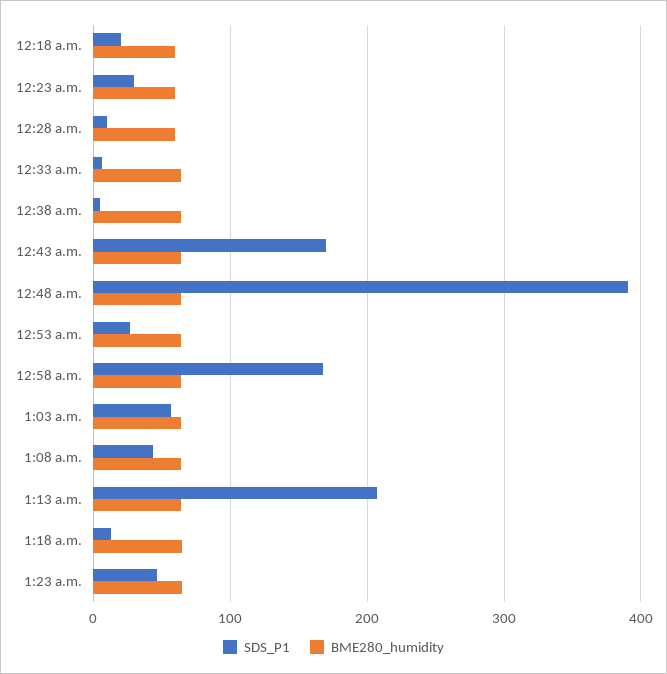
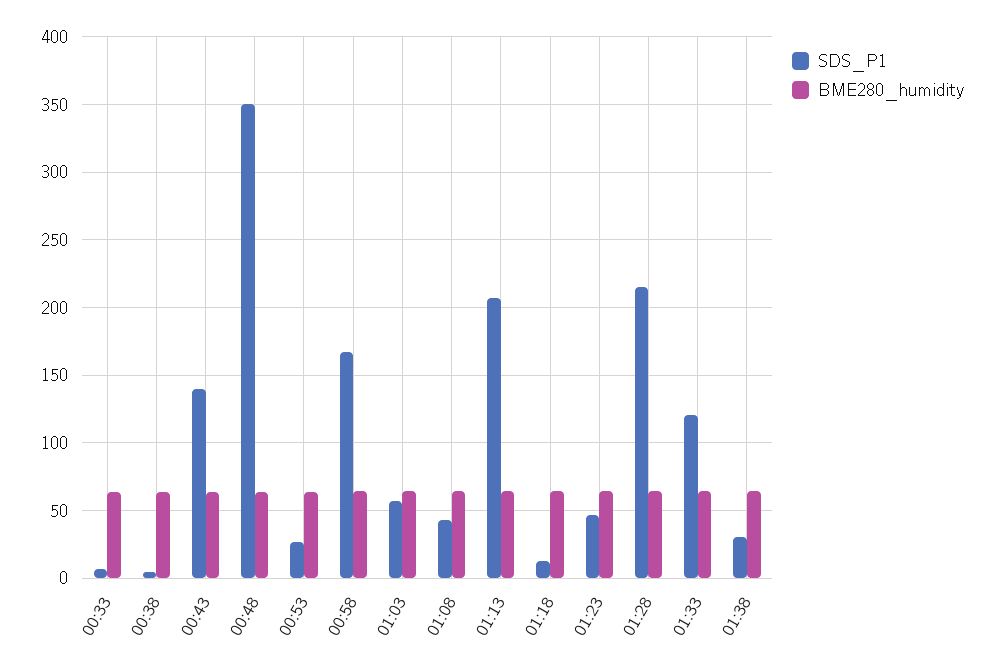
SDS_P1, 12:18 a.m.: 20 -> none
BME280_humidity, 12:18 a.m.: 60 -> none
SDS_P1, 12:23 a.m.: 30 -> none
BME280_humidity, 12:23 a.m.: 60 -> none
SDS_P1, 12:28 a.m.: 10 -> none
BME280_humidity, 12:28 a.m.: 60 -> none
SDS_P1, 12:43 a.m.: 170 -> 140
SDS_P1, 12:48 a.m.: 390 -> 350
SDS_P1, 01:28: none -> 215
BME280_humidity, 01:28: none -> 65
SDS_P1, 01:33: none -> 120
BME280_humidity, 01:33: none -> 65
SDS_P1, 01:38: none -> 30
BME280_humidity, 01:38: none -> 65

